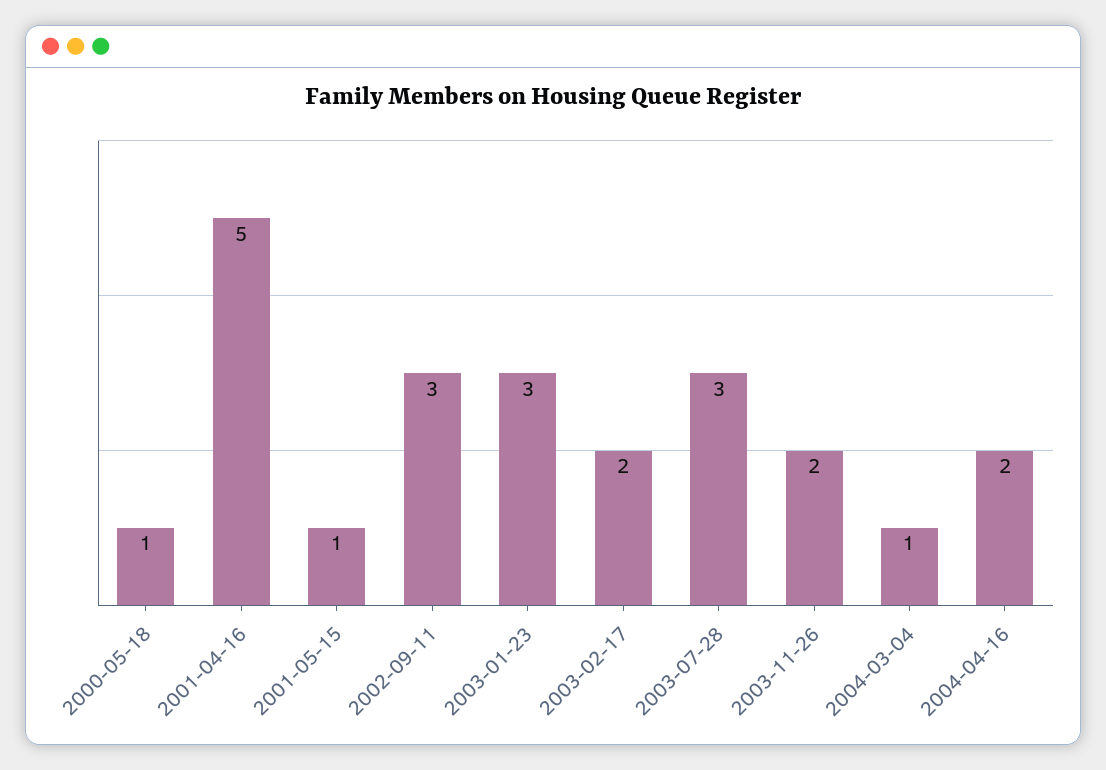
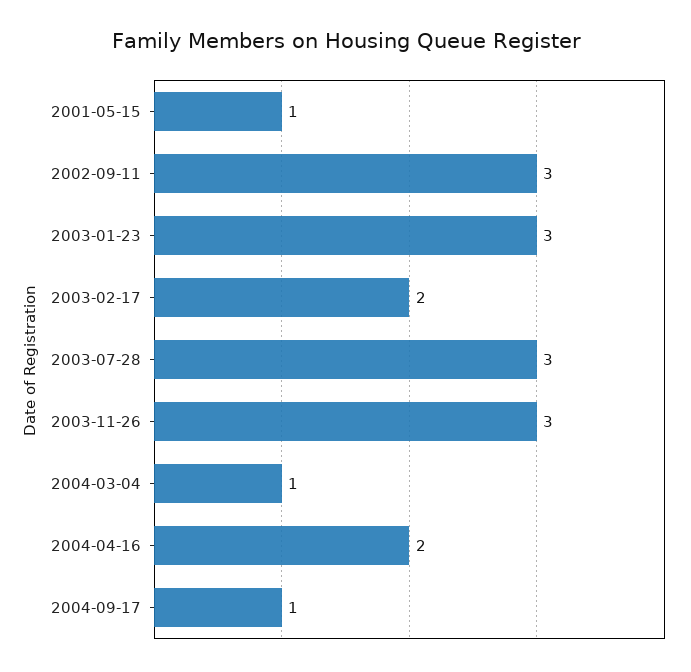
2000-05-18: 1 -> none
2001-04-16: 5 -> none
2003-11-26: 2 -> 3
2004-09-17: none -> 1

